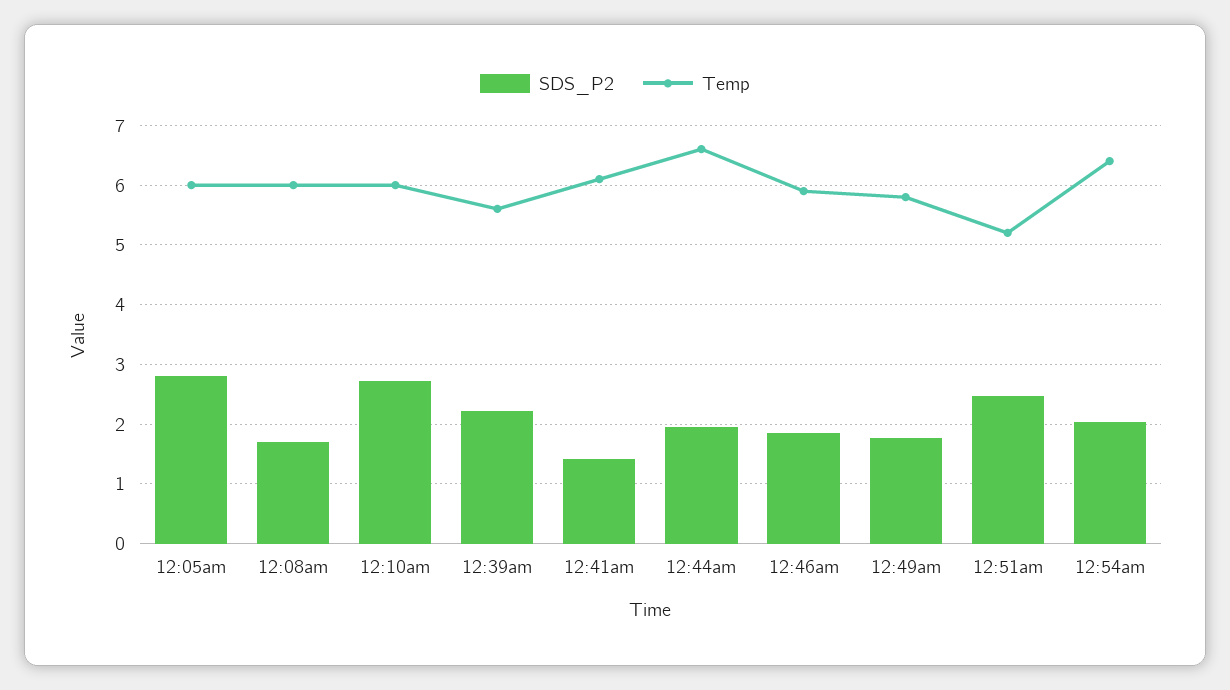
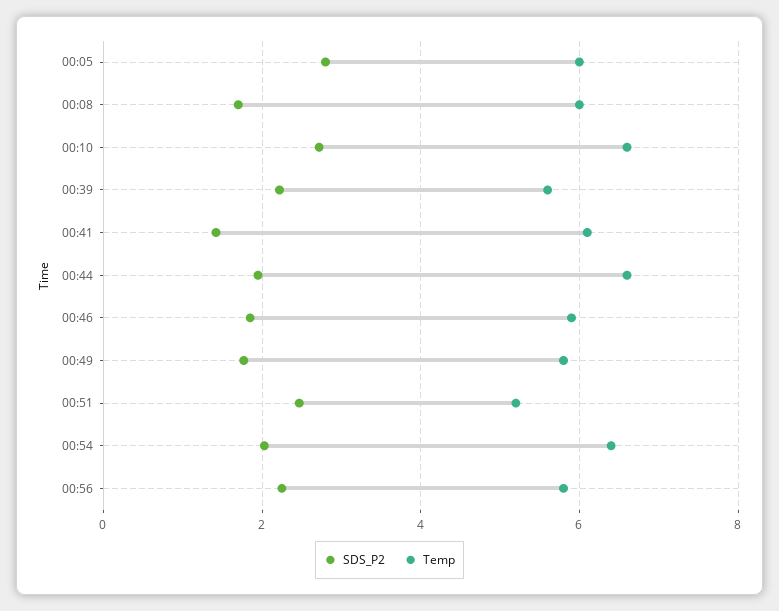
Temp, 12:10am: 6 -> 6.6
SDS_P2, 00:56: none -> 2.2
Temp, 00:56: none -> 5.8

